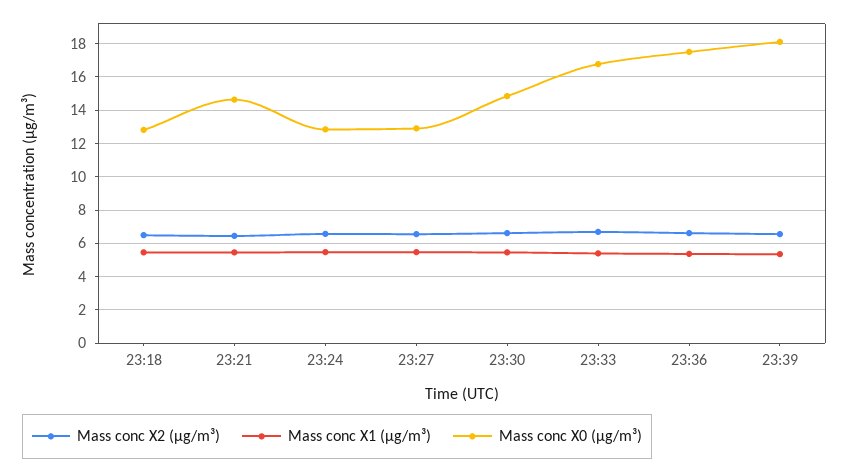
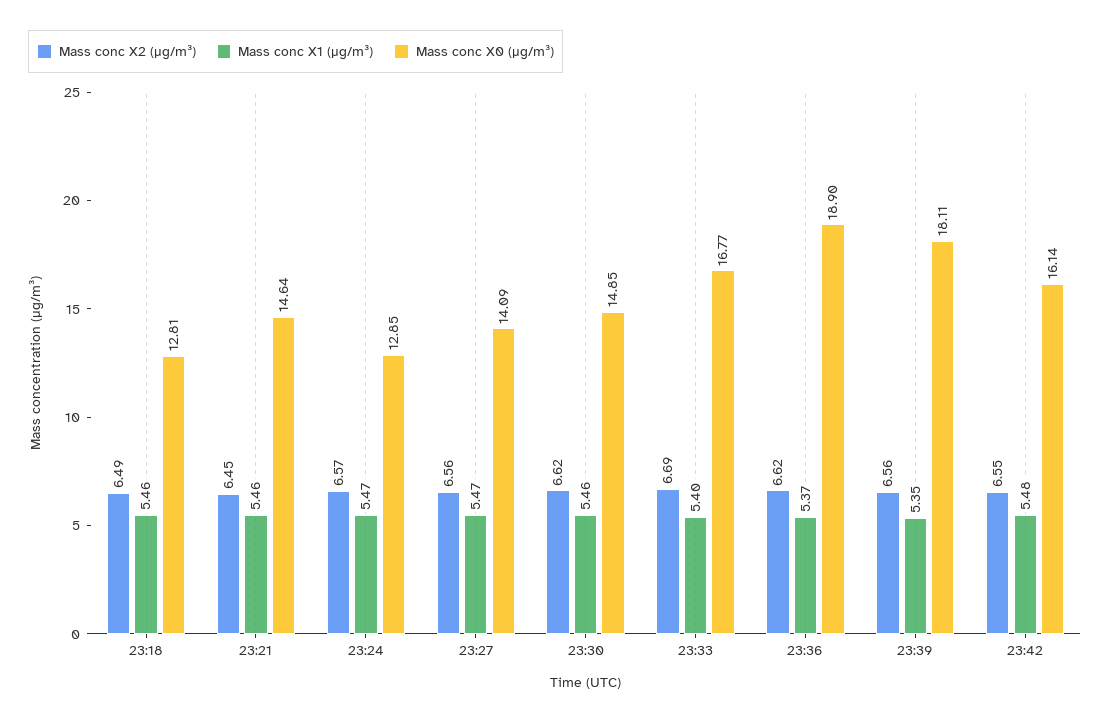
Mass conc X0 (μg/m³), 23:27: 13 -> 14.09
Mass conc X0 (μg/m³), 23:36: 17.5 -> 18.9
Mass conc X2 (μg/m³), 23:42: none -> 6.55
Mass conc X1 (μg/m³), 23:42: none -> 5.48
Mass conc X0 (μg/m³), 23:42: none -> 16.14

